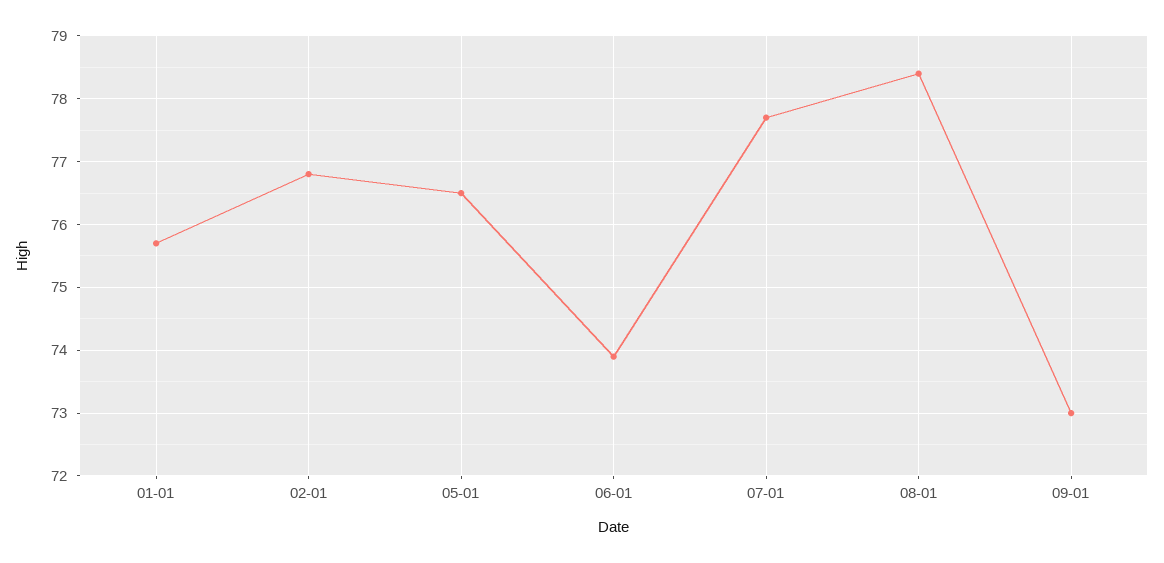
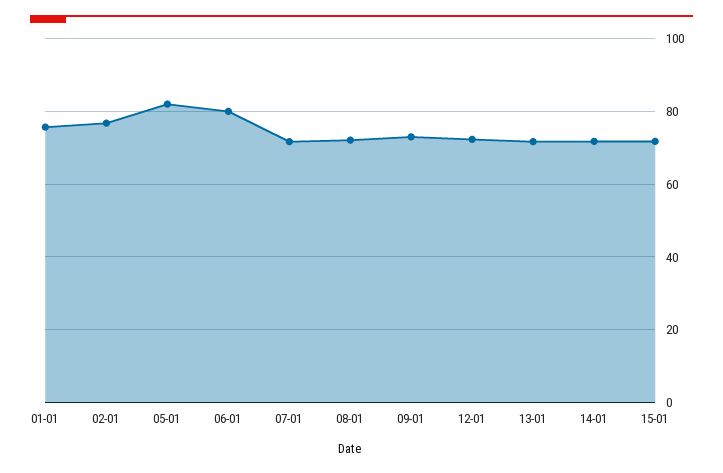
05-01: 76.5 -> 82
06-01: 73.9 -> 80
07-01: 77.7 -> 72
08-01: 78.4 -> 72
12-01: none -> 72
13-01: none -> 72
14-01: none -> 72
15-01: none -> 72

